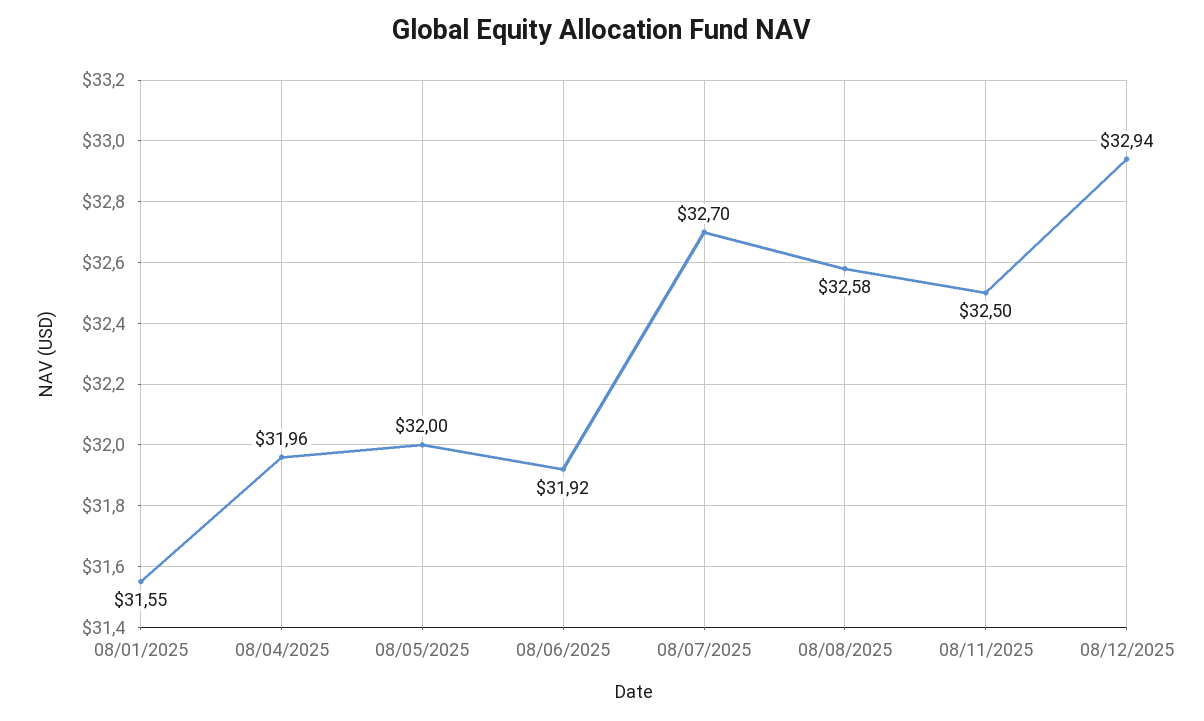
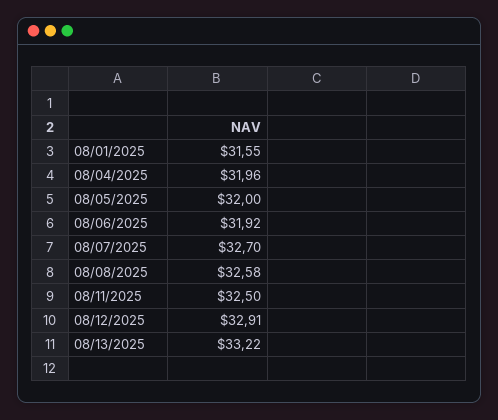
08/12/2025: 32.94 -> 32.91
08/13/2025: none -> 33.22

